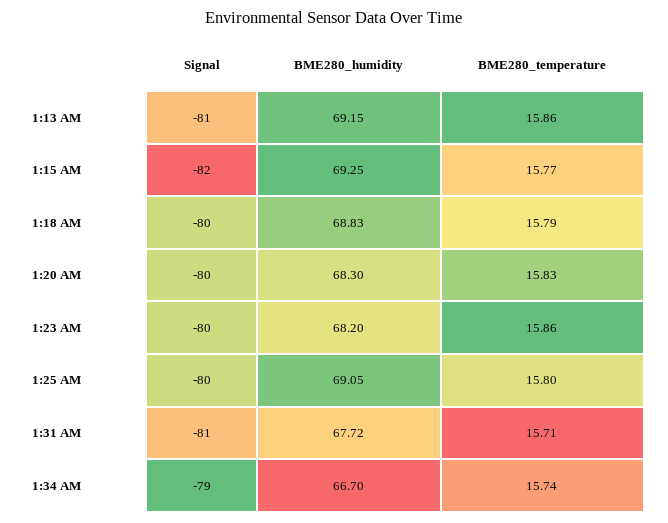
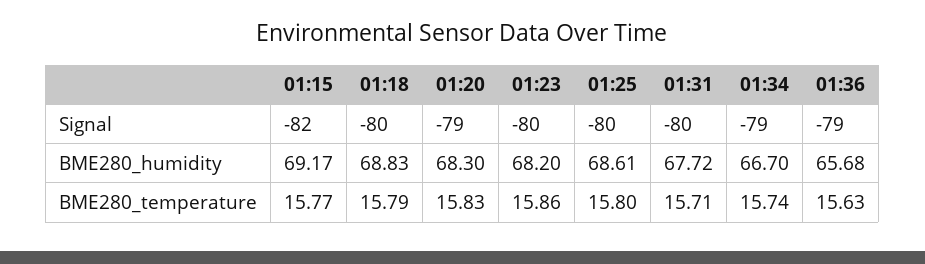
Signal, 1:13 AM: -81 -> none
BME280_humidity, 1:13 AM: 69.15 -> none
BME280_temperature, 1:13 AM: 15.86 -> none
BME280_humidity, 1:15 AM: 69.25 -> 69.17
Signal, 1:20 AM: -80 -> -79
BME280_humidity, 1:25 AM: 69.05 -> 68.61
Signal, 1:31 AM: -81 -> -80
Signal, 01:36: none -> -79
BME280_humidity, 01:36: none -> 65.68
BME280_temperature, 01:36: none -> 15.63

